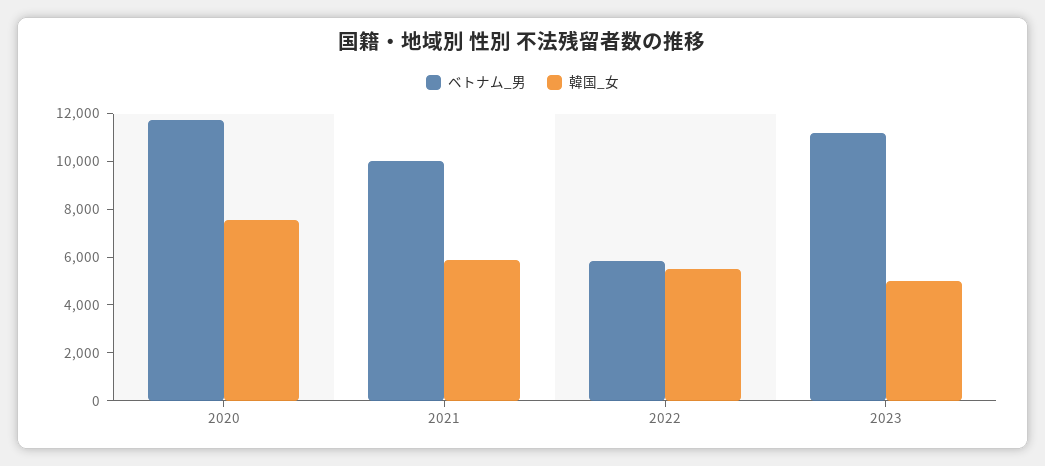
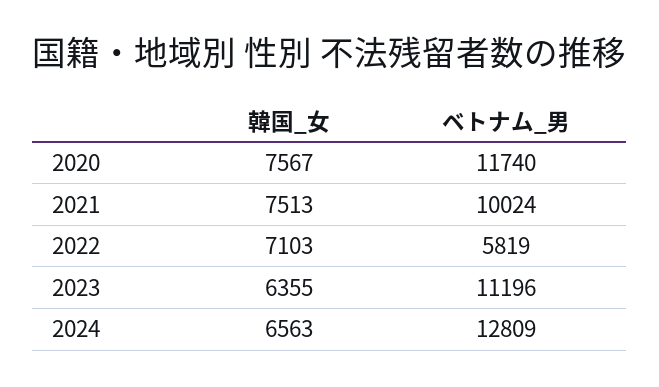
韓国_女, 2021: 6000 -> 7513
韓国_女, 2022: 5500 -> 7103
韓国_女, 2023: 5000 -> 6355
韓国_女, 2024: none -> 6563
ベトナム_男, 2024: none -> 12809

